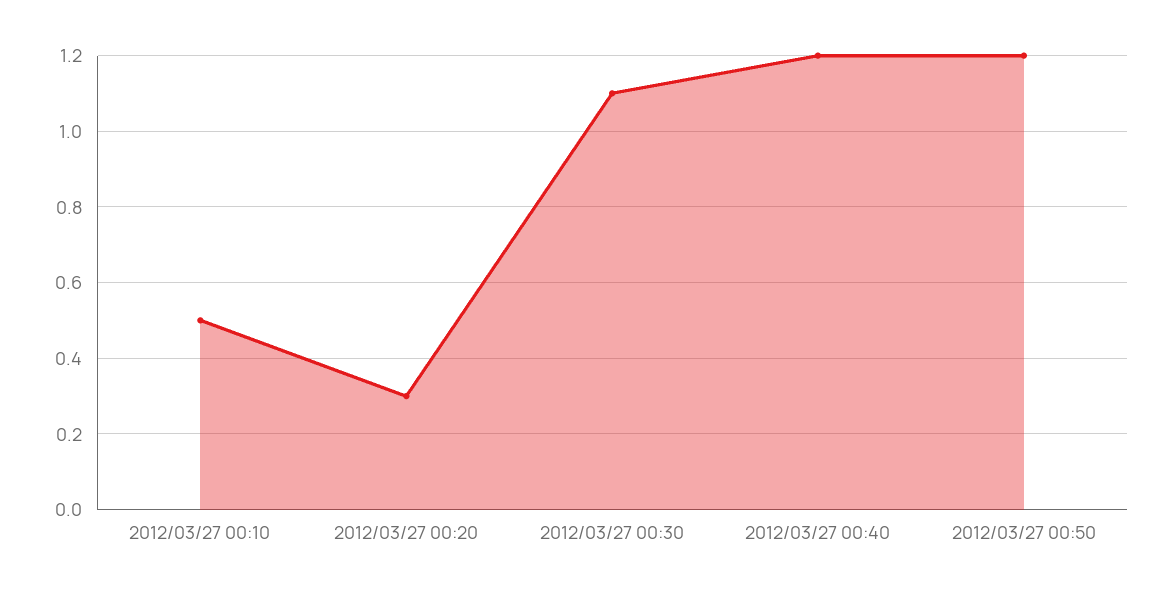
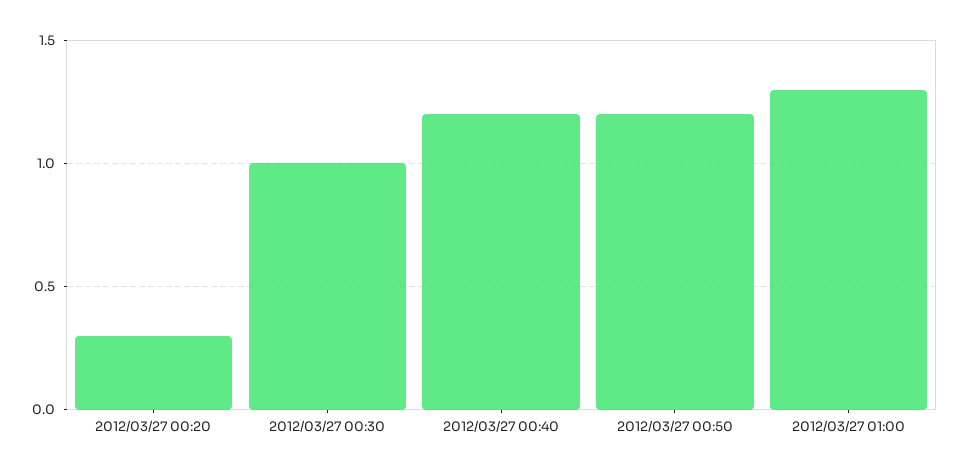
2012/03/27 00:10: 0.5 -> none
2012/03/27 00:30: 1.1 -> 1
2012/03/27 01:00: none -> 1.3

